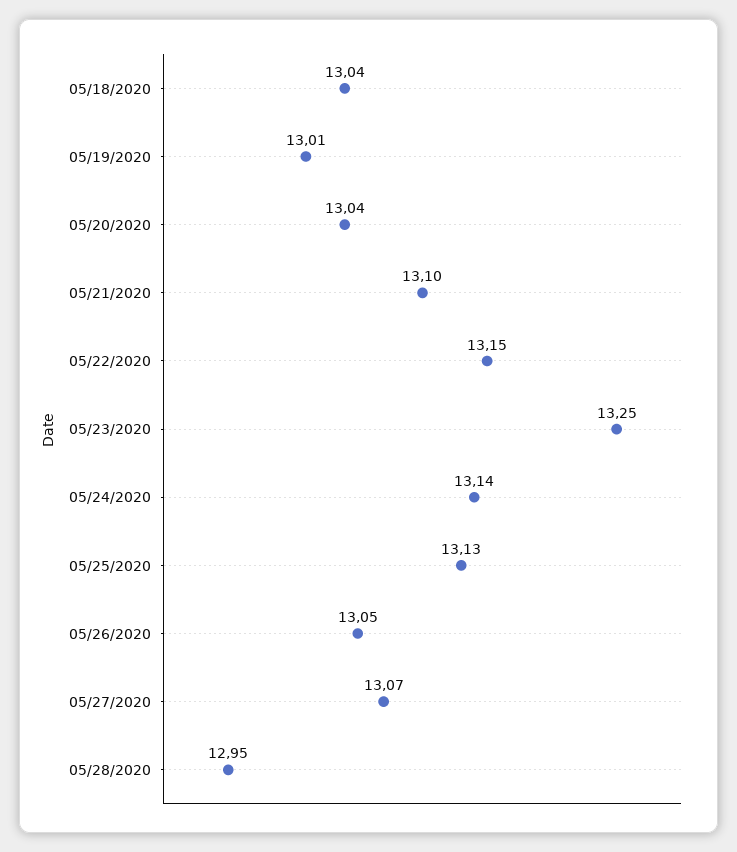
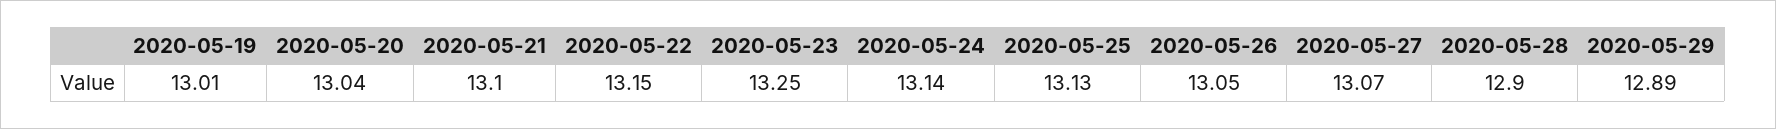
05/18/2020: 13.04 -> none
05/28/2020: 12.95 -> 12.9
2020-05-29: none -> 12.89

